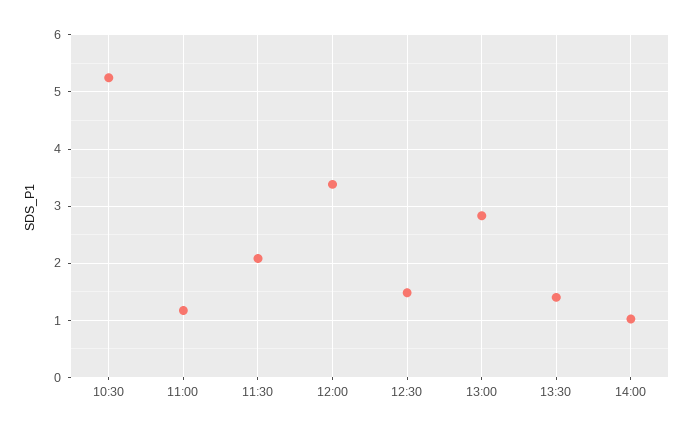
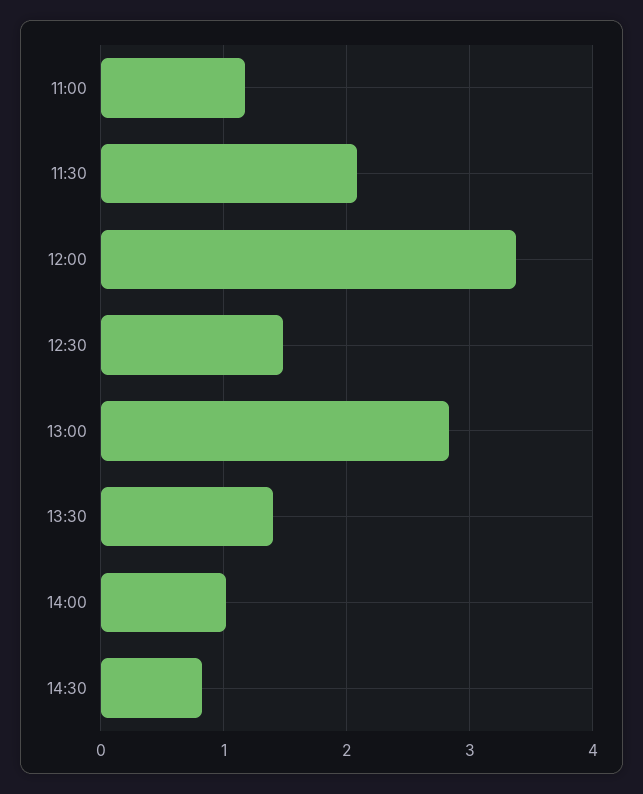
10:30: 5.2 -> none
14:30: none -> 0.8

